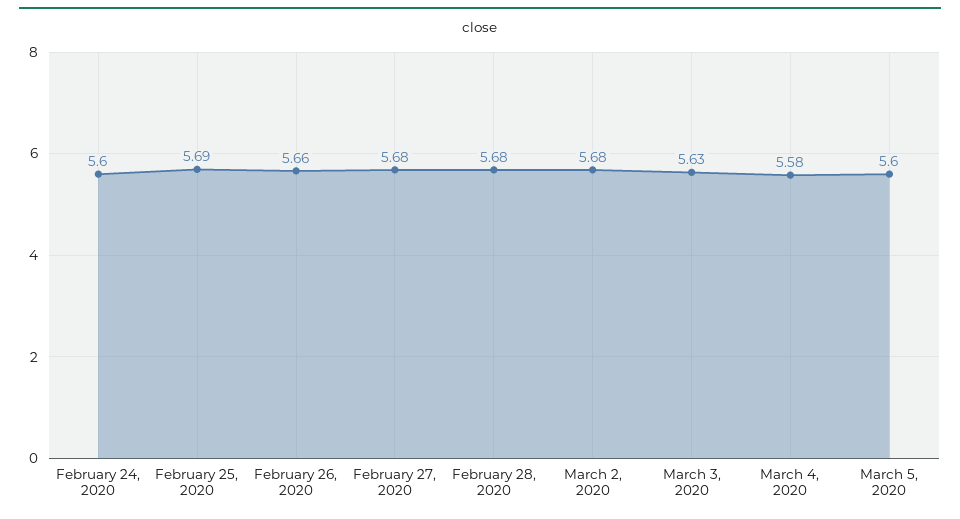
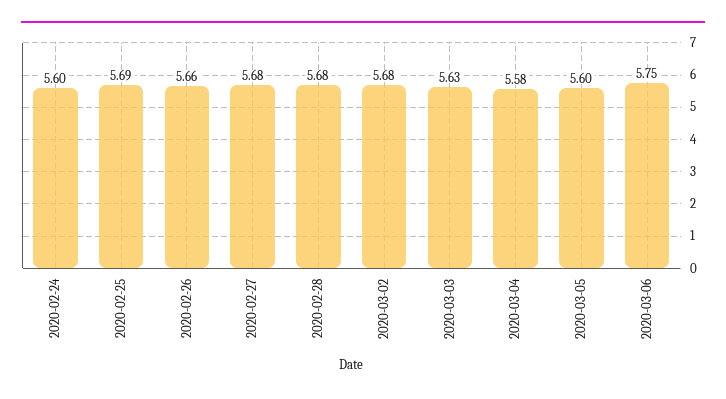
2020-03-06: none -> 5.75

